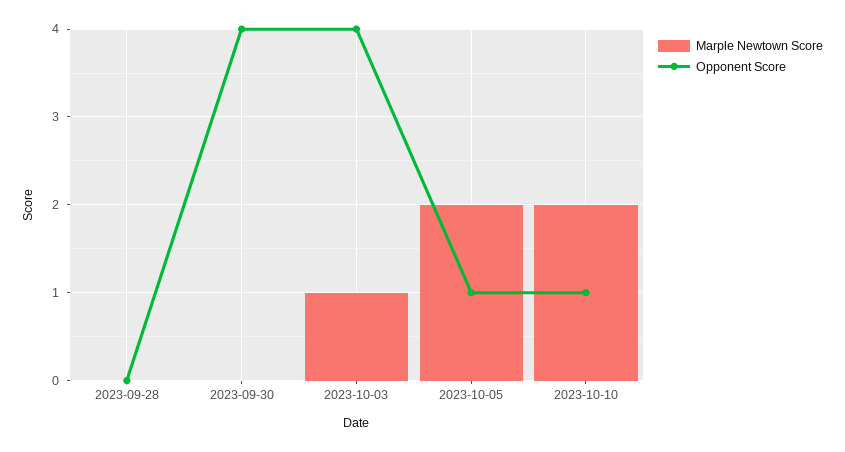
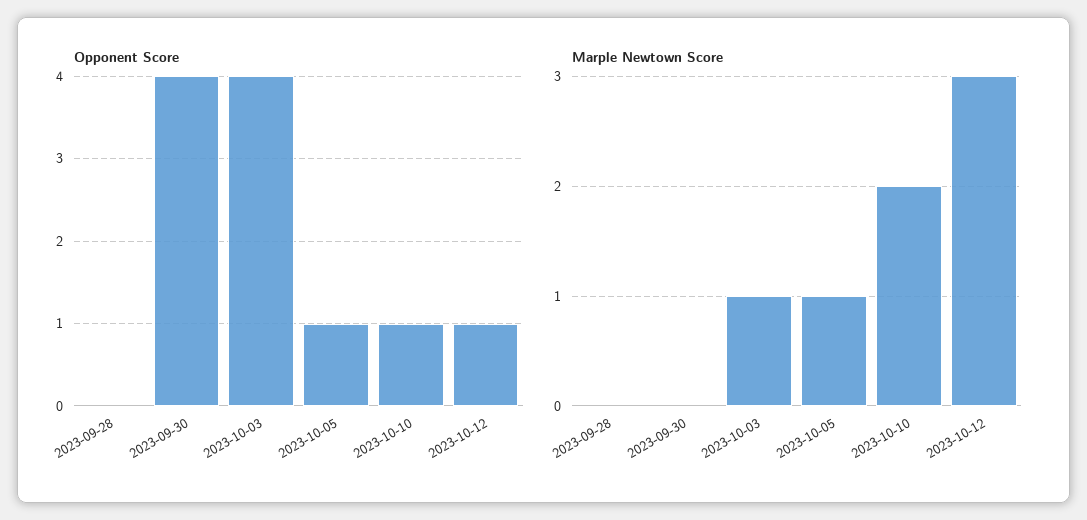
Marple Newtown Score, 2023-10-05: 2 -> 1
Opponent Score, 2023-10-12: none -> 1
Marple Newtown Score, 2023-10-12: none -> 3

